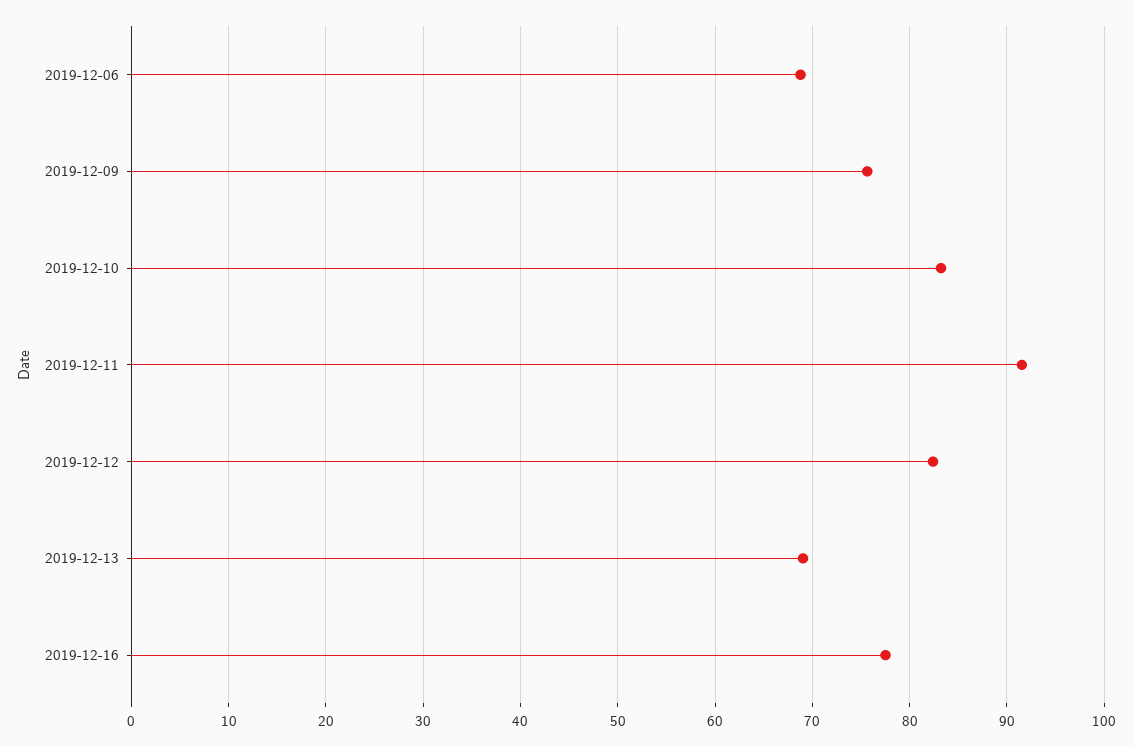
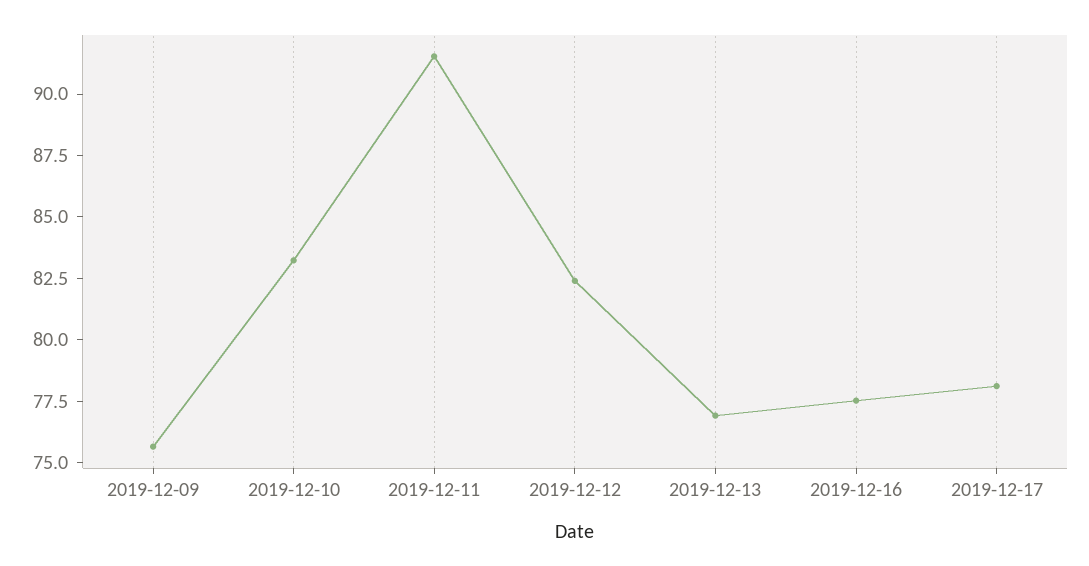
2019-12-06: 69 -> none
2019-12-13: 69 -> 77
2019-12-17: none -> 78

